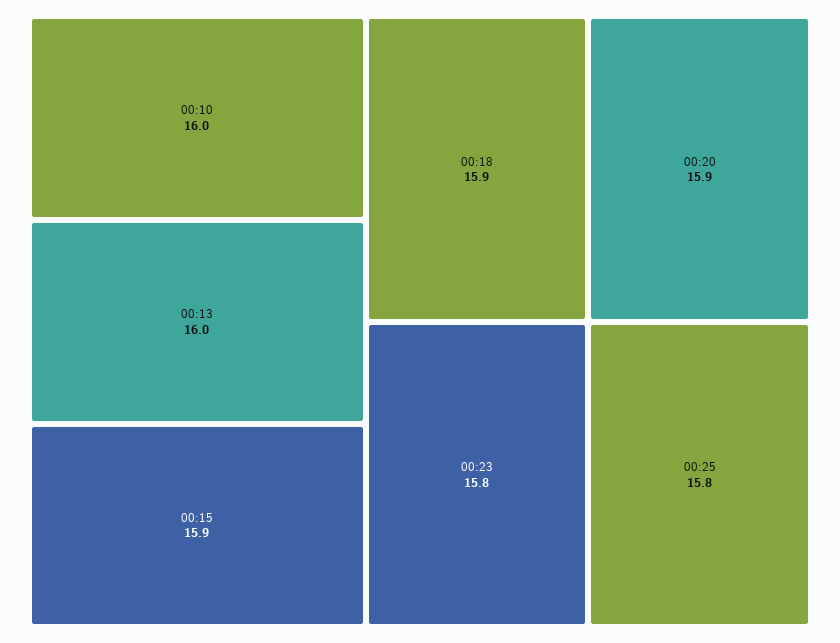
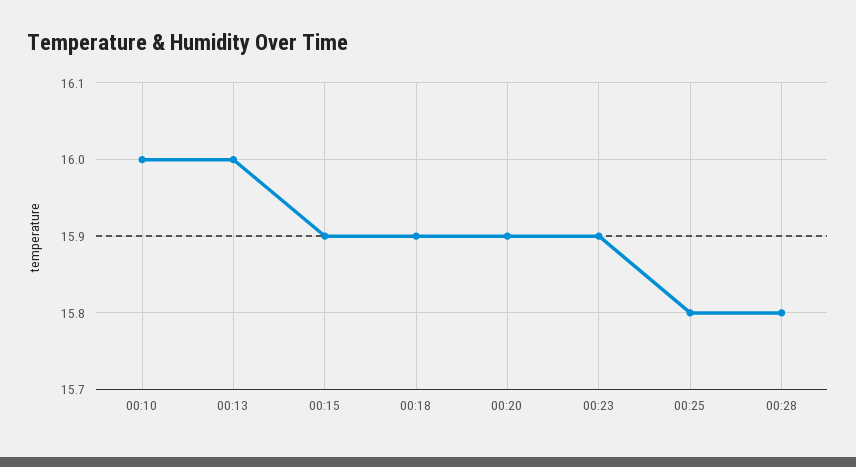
00:23: 15.8 -> 15.9
00:28: none -> 15.8

